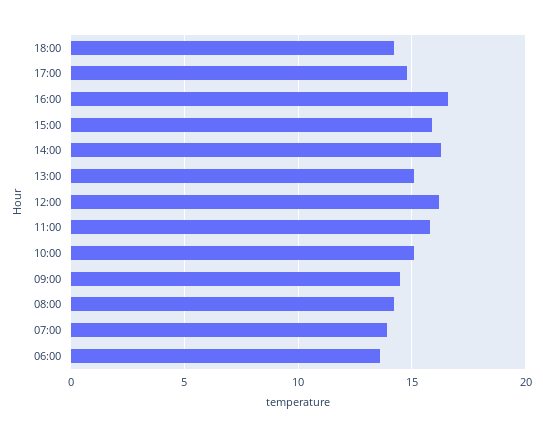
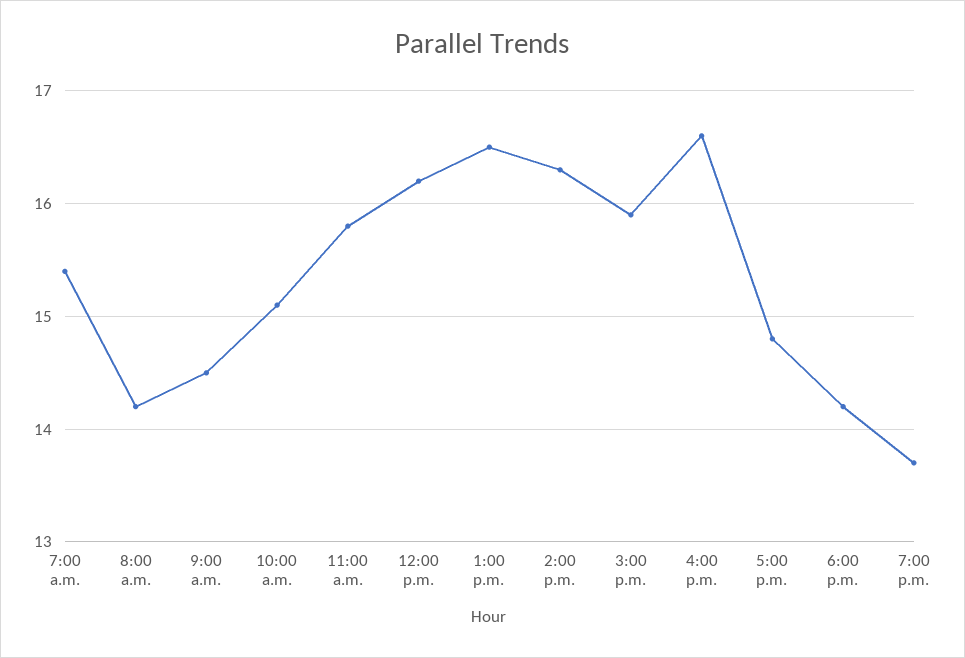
13:00: 15 -> 16.5
07:00: 14 -> 15.4
06:00: 13.5 -> none
7:00 p.m.: none -> 13.7

